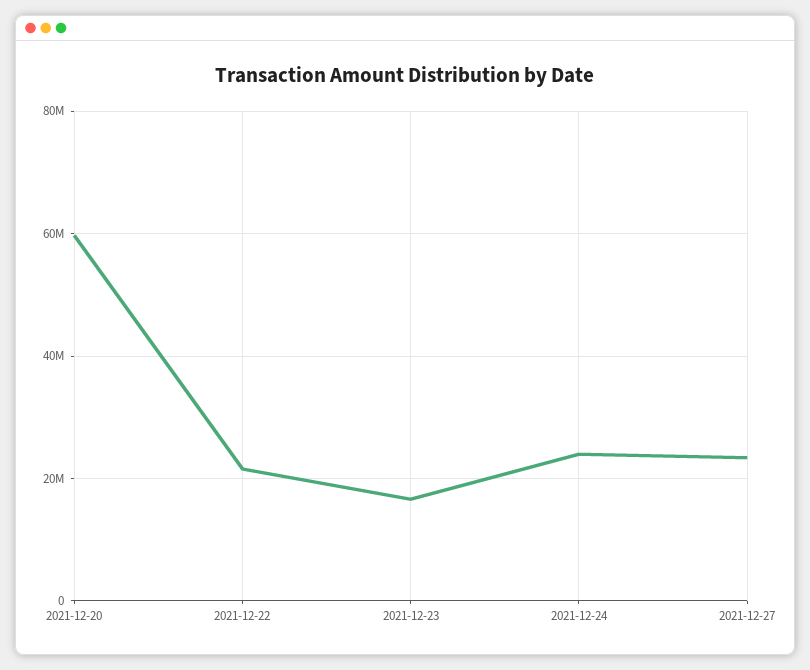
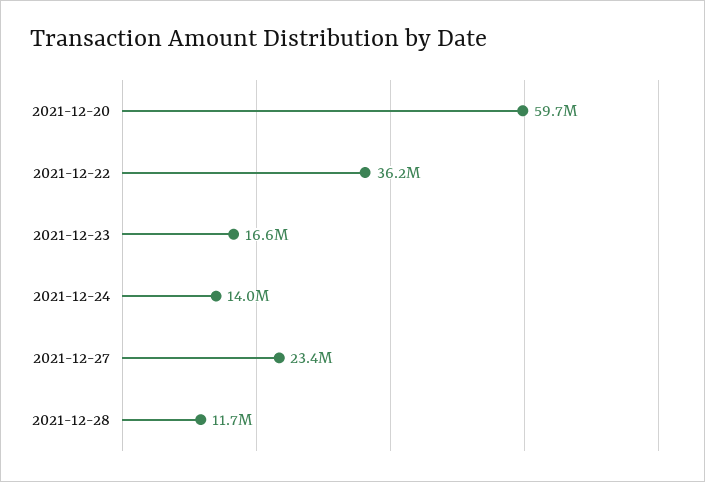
2021-12-22: 22000000 -> 36200000
2021-12-24: 24000000 -> 14000000
2021-12-28: none -> 11700000

